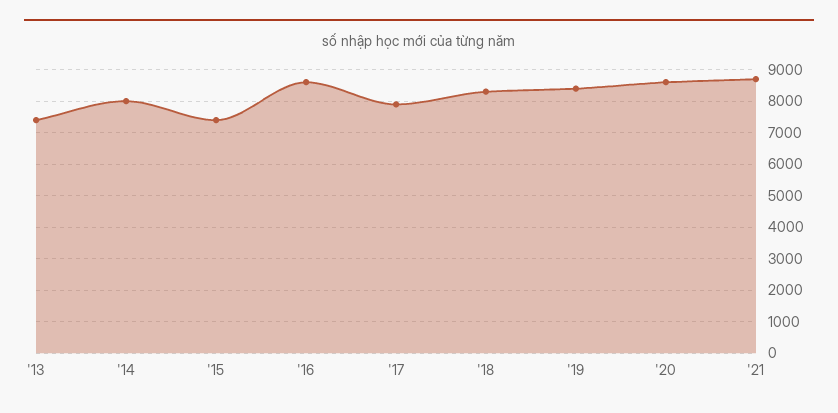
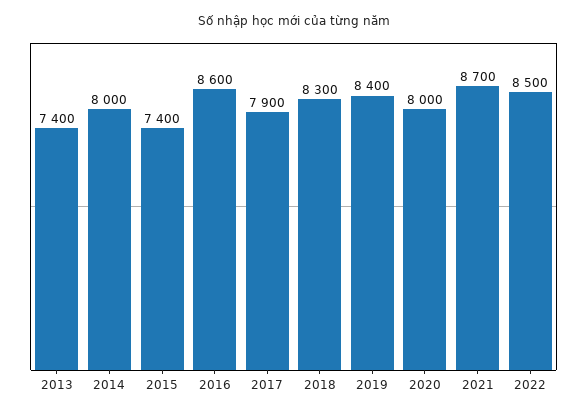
'20: 8600 -> 8000
2022: none -> 8500

